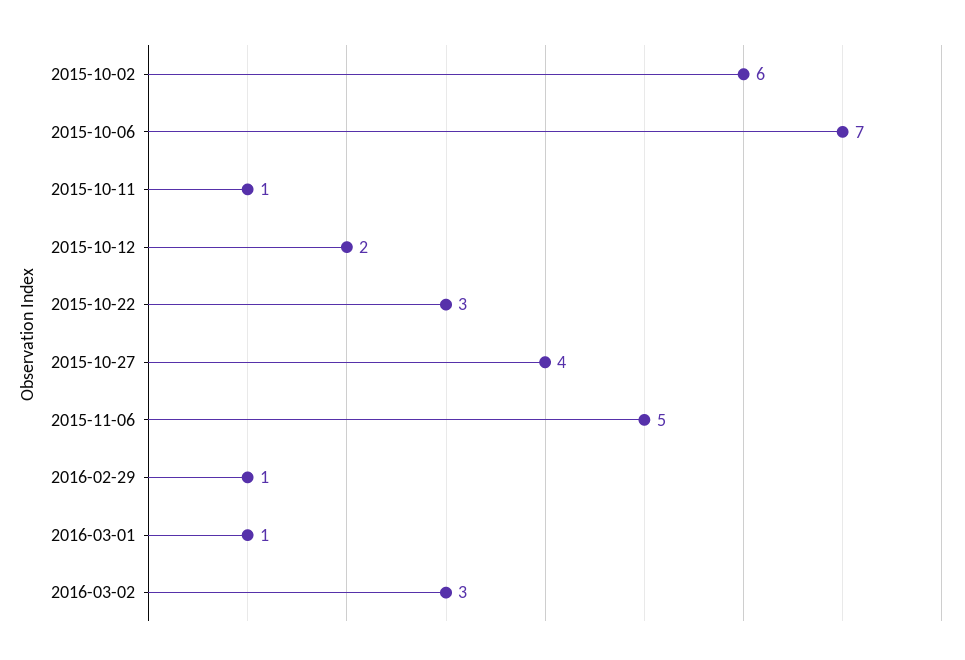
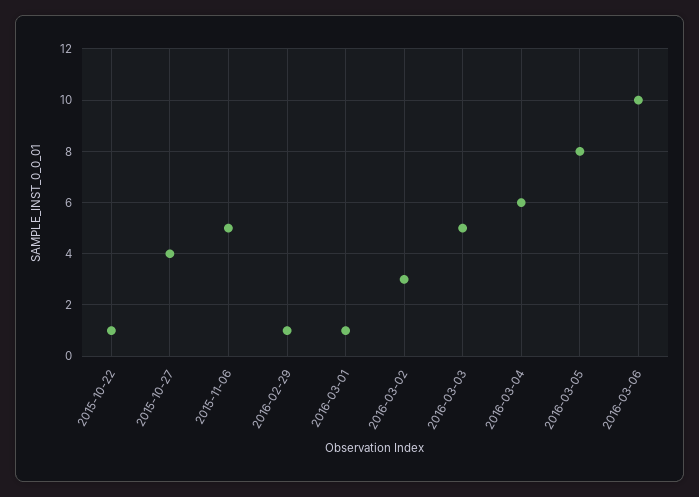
2015-10-02: 6 -> none
2015-10-06: 7 -> none
2015-10-11: 1 -> none
2015-10-12: 2 -> none
2015-10-22: 3 -> 1
2016-03-03: none -> 5
2016-03-04: none -> 6
2016-03-05: none -> 8
2016-03-06: none -> 10

